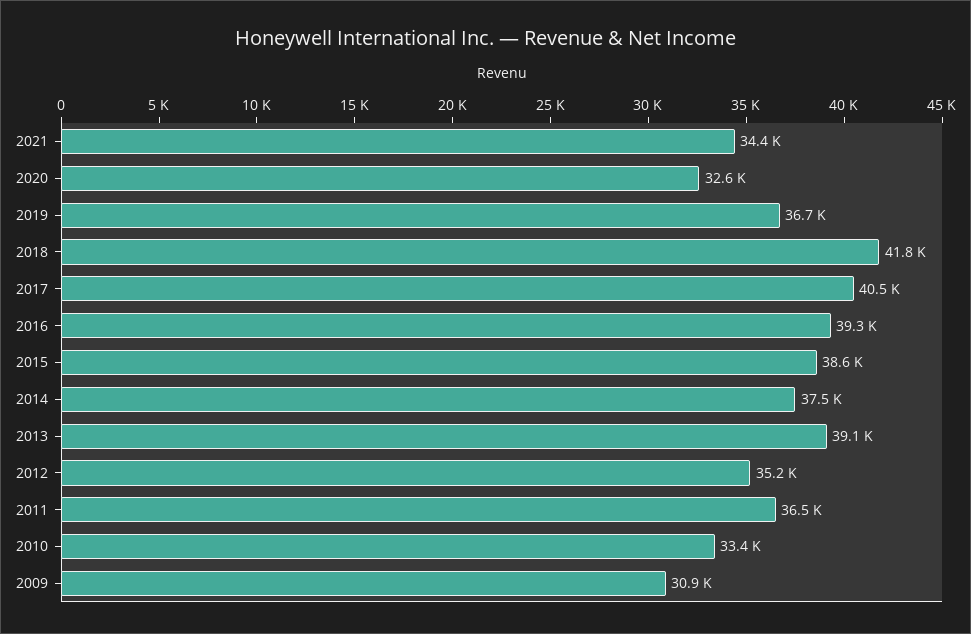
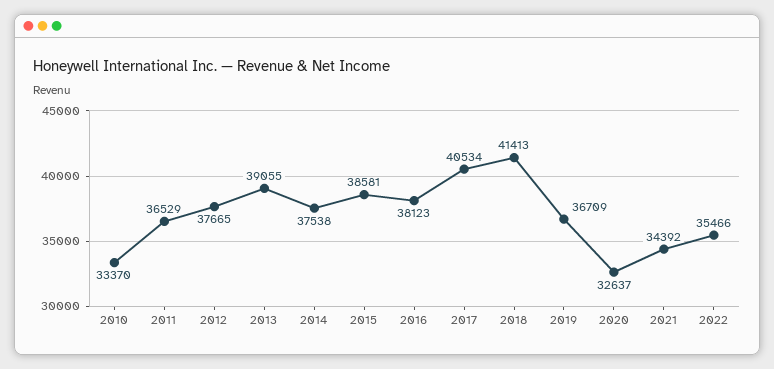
2018: 41800 -> 41413
2016: 39300 -> 38123
2012: 35200 -> 37665
2009: 30900 -> none
2022: none -> 35466

